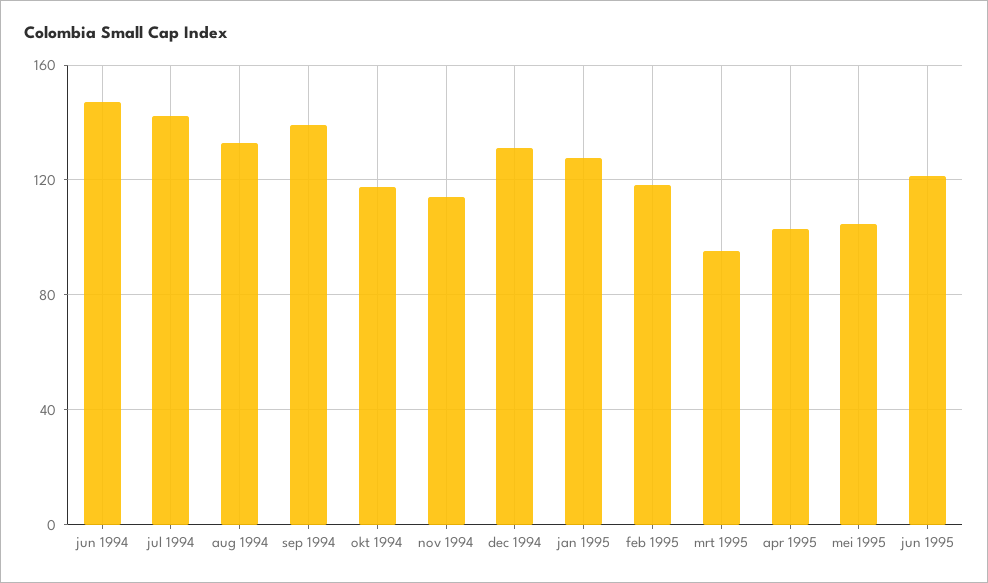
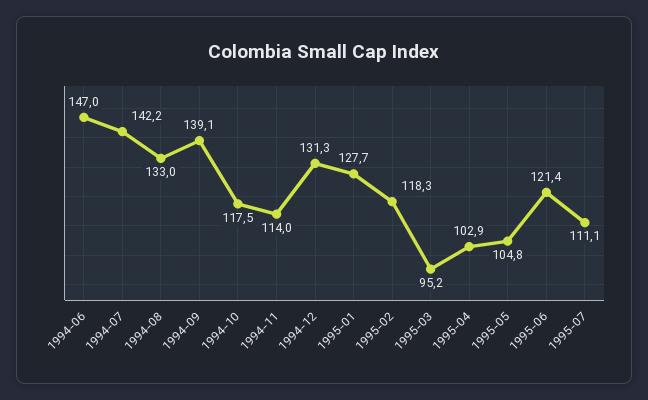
1995-07: none -> 111.1

